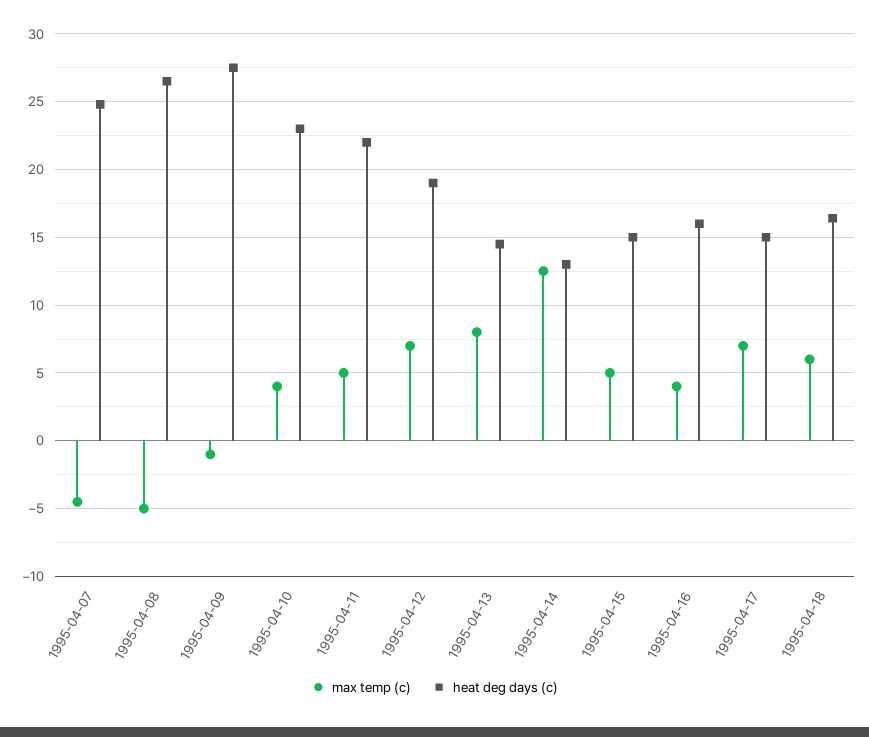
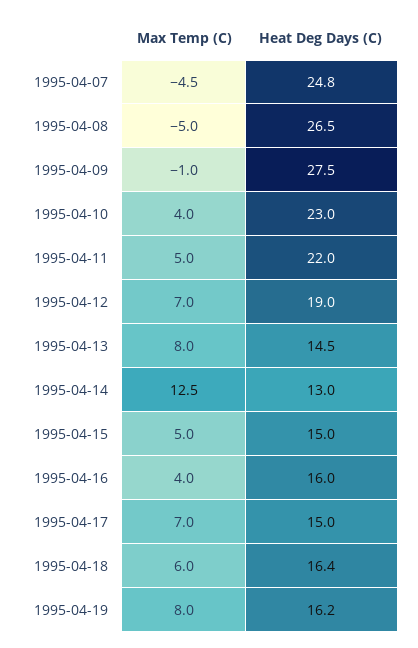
max temp (c), 1995-04-19: none -> 8
heat deg days (c), 1995-04-19: none -> 16.2

